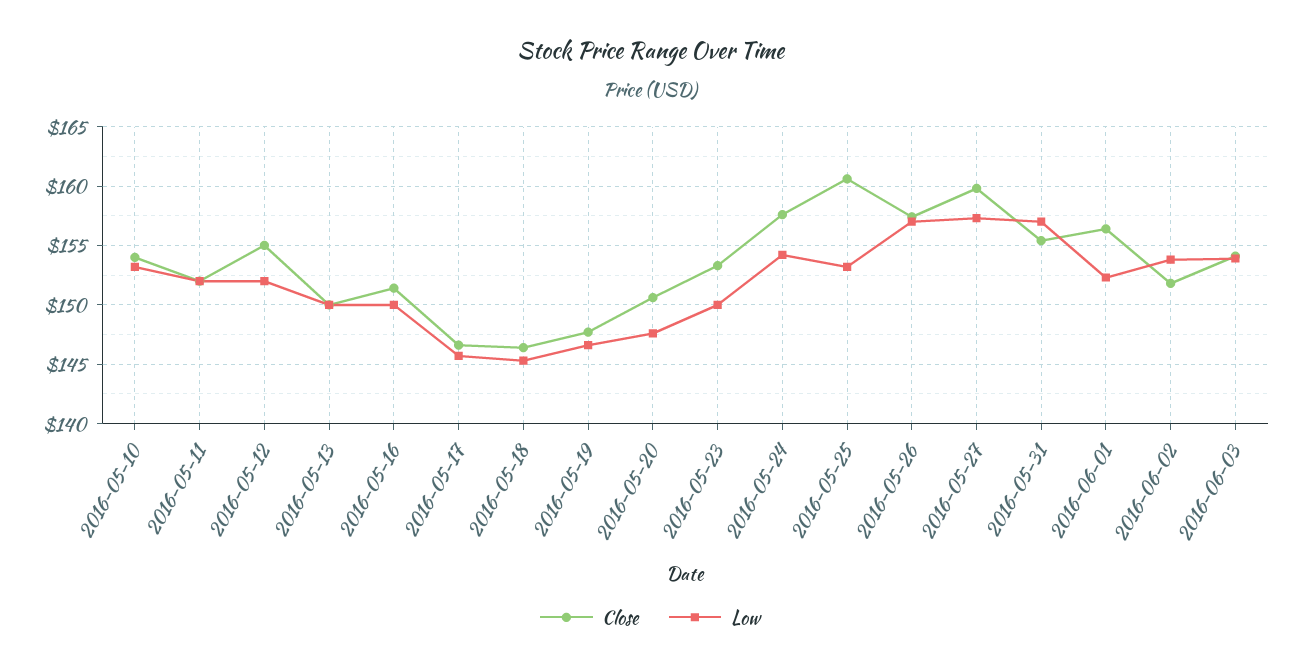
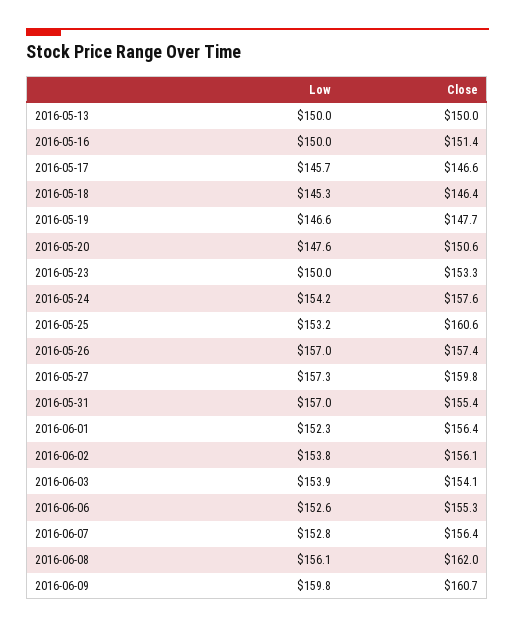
Close, 2016-05-10: 154 -> none
Low, 2016-05-10: 153 -> none
Close, 2016-05-11: 152 -> none
Low, 2016-05-11: 152 -> none
Close, 2016-05-12: 155 -> none
Low, 2016-05-12: 152 -> none
Close, 2016-06-02: 152 -> 156.1
Low, 2016-06-06: none -> 152.6
Close, 2016-06-06: none -> 155.3
Low, 2016-06-07: none -> 152.8
Close, 2016-06-07: none -> 156.4
Low, 2016-06-08: none -> 156.1
Close, 2016-06-08: none -> 162
Low, 2016-06-09: none -> 159.8
Close, 2016-06-09: none -> 160.7

